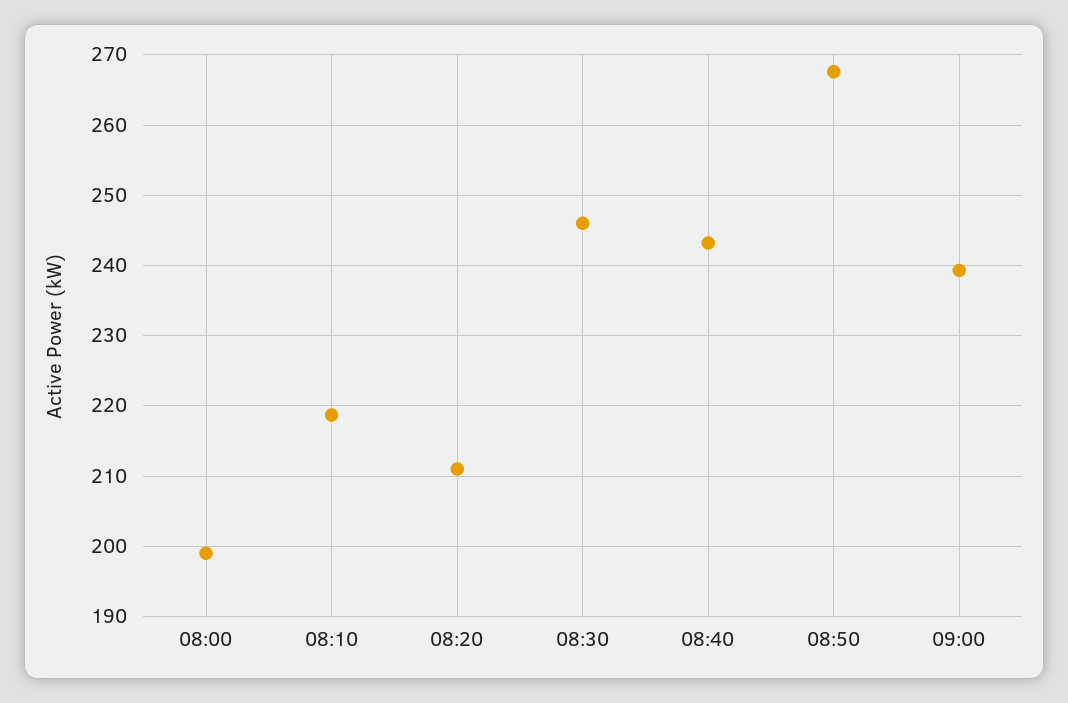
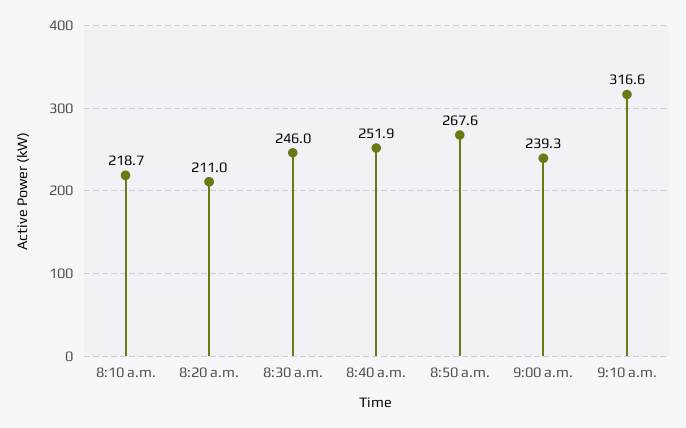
08:00: 199 -> none
08:40: 243 -> 251.9
9:10 a.m.: none -> 316.6

